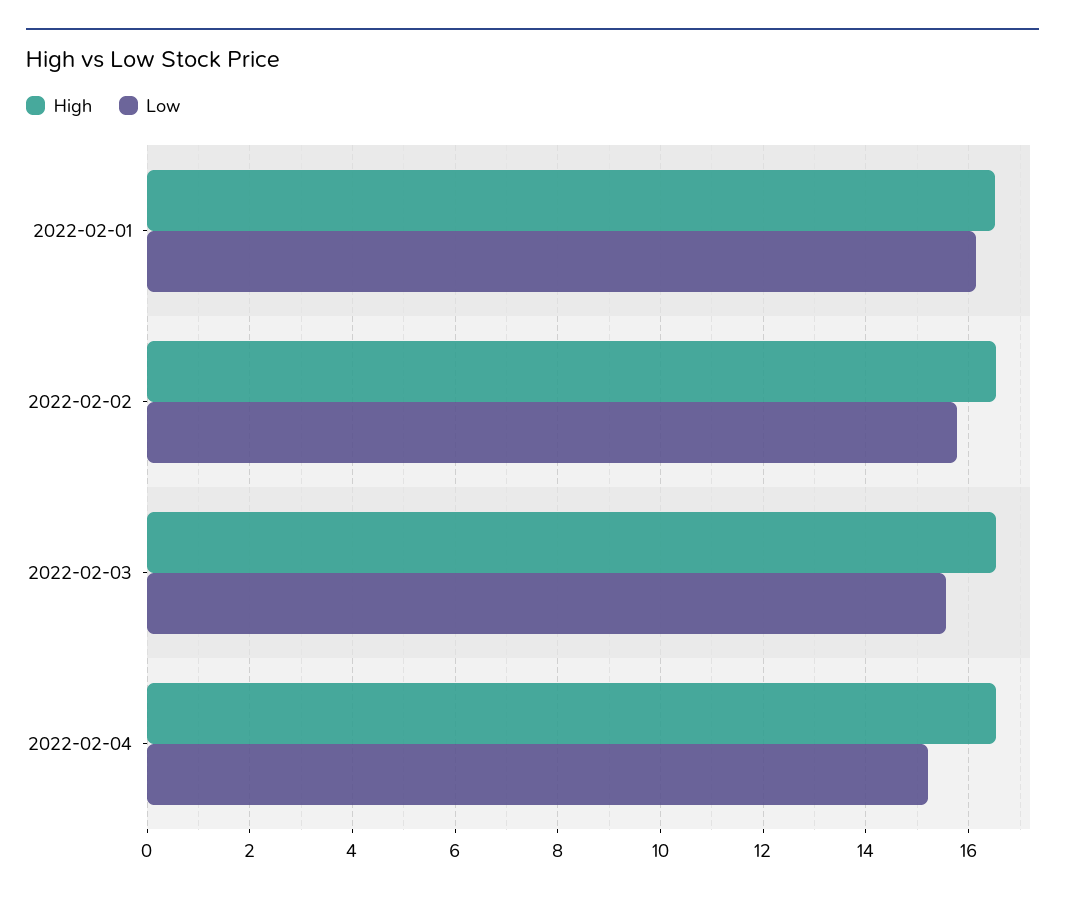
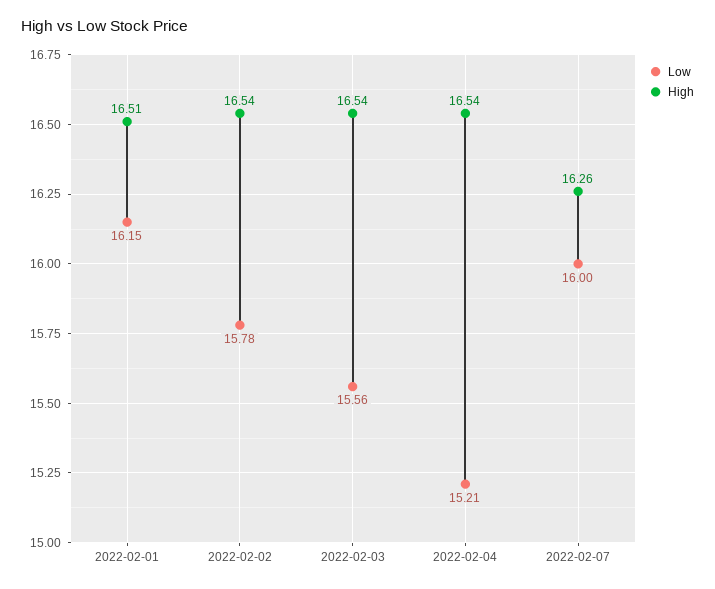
Low, 2022-02-07: none -> 16
High, 2022-02-07: none -> 16.26

